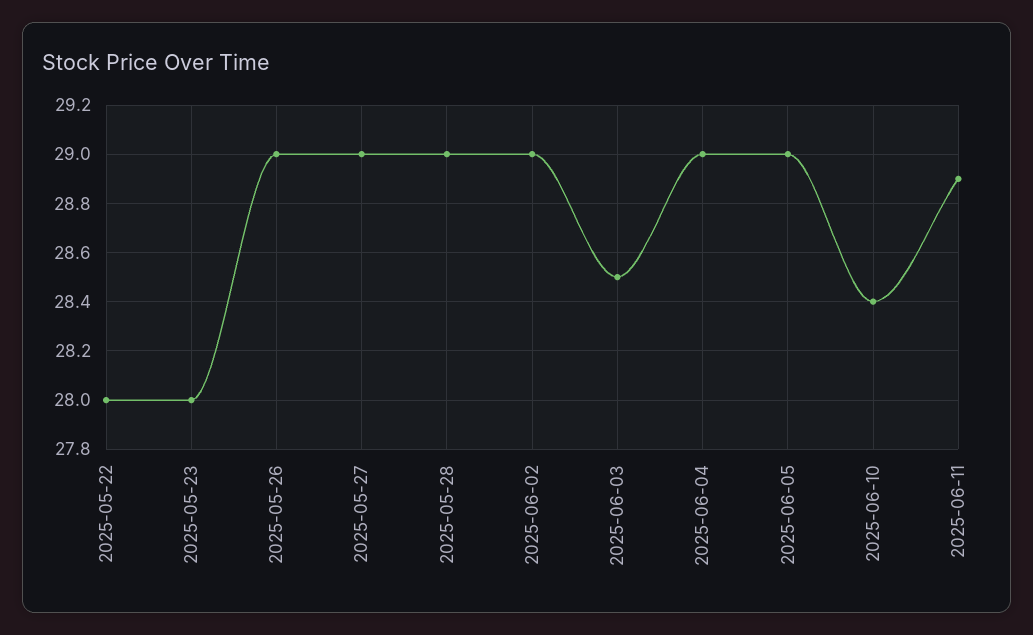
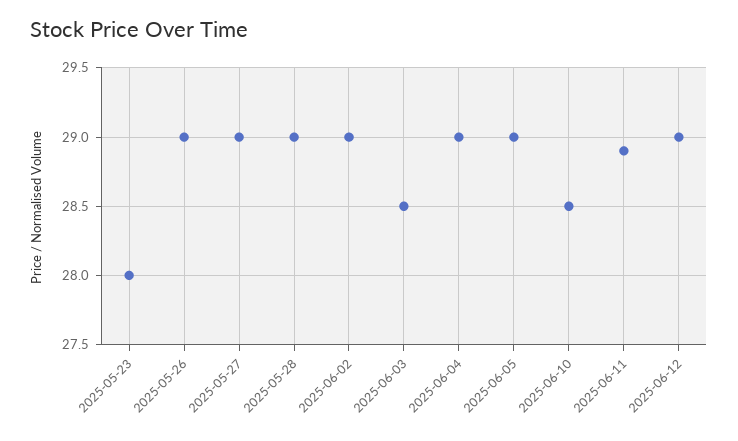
2025-05-22: 28 -> none
2025-06-10: 28.4 -> 28.5
2025-06-12: none -> 29

